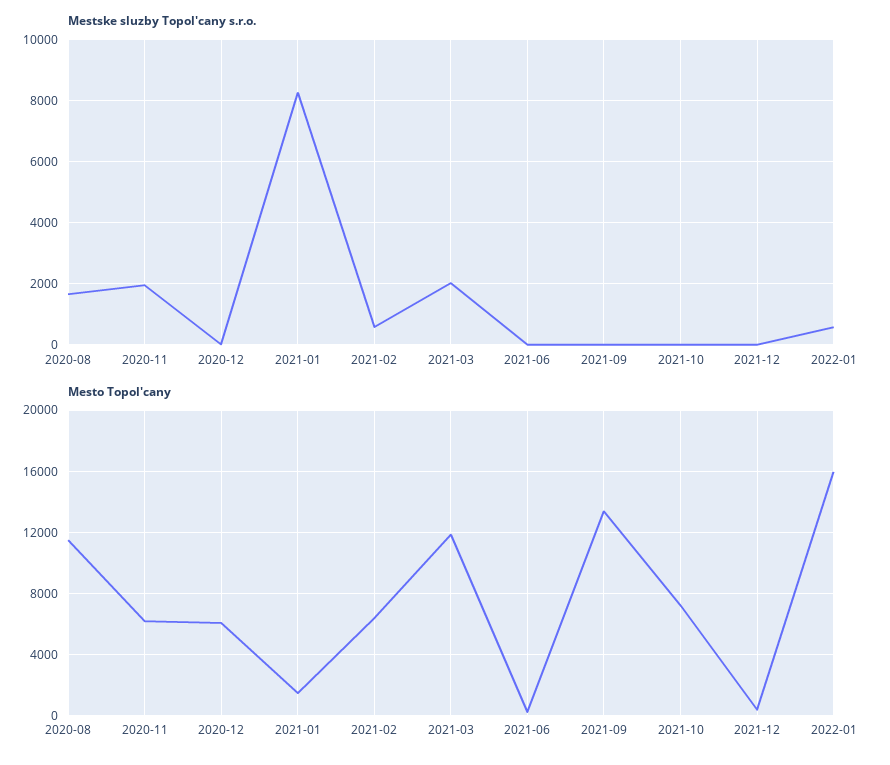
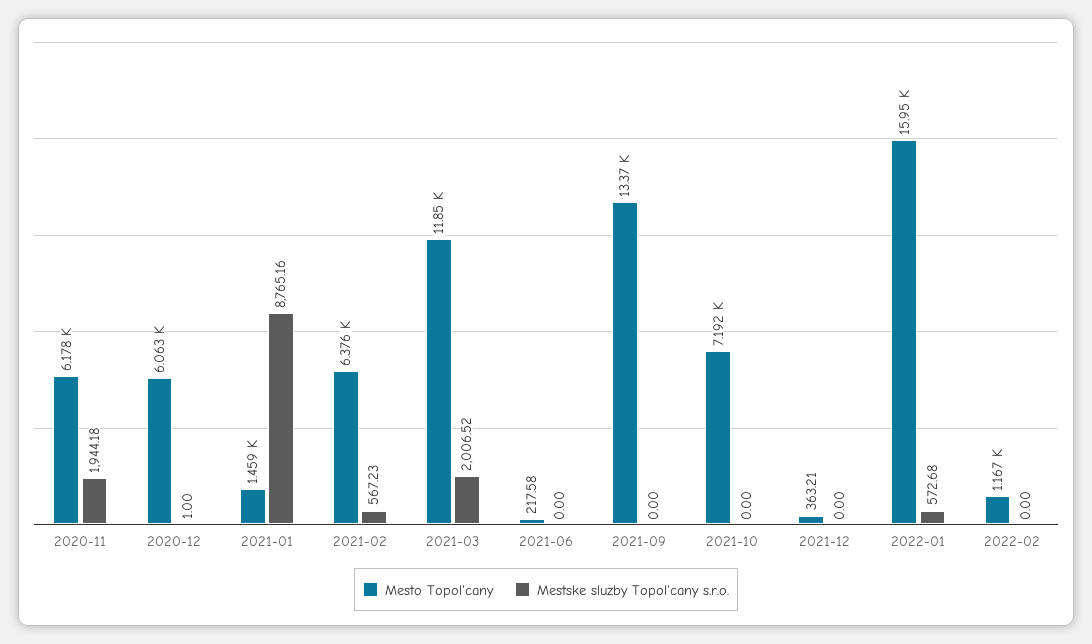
Mestske sluzby Topol'cany s.r.o., 2020-08: 1600 -> none
Mestske sluzby Topol'cany s.r.o., 2021-01: 8200 -> 8765.16
Mesto Topol'cany, 2020-08: 11500 -> none
Mesto Topol'cany, 2022-02: none -> 1167
Mestske sluzby Topol'cany s.r.o., 2022-02: none -> 0

